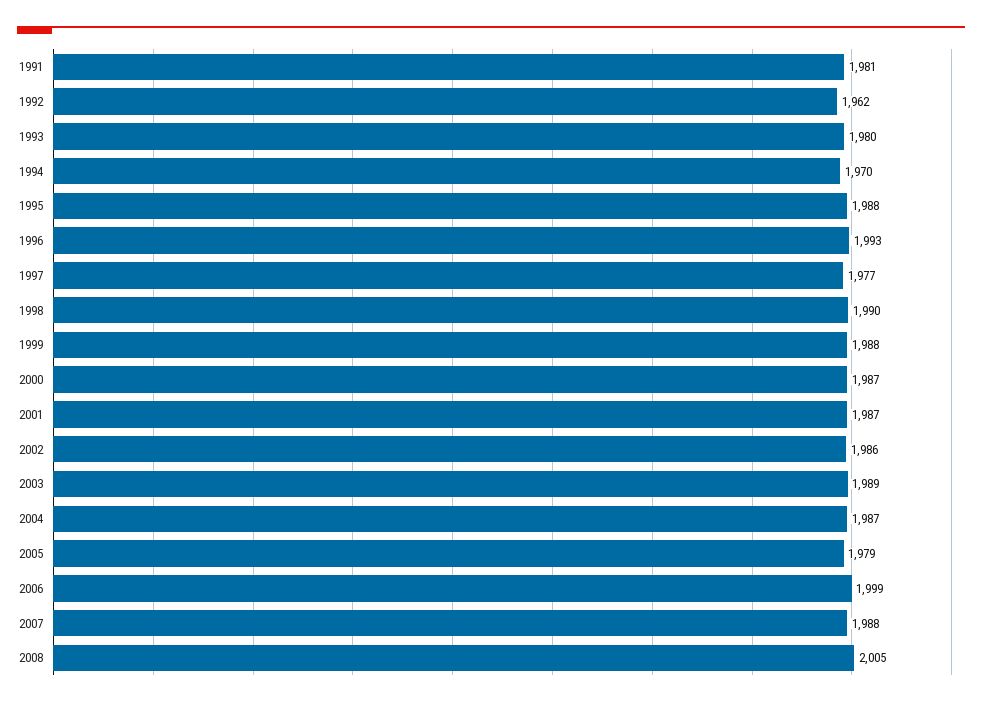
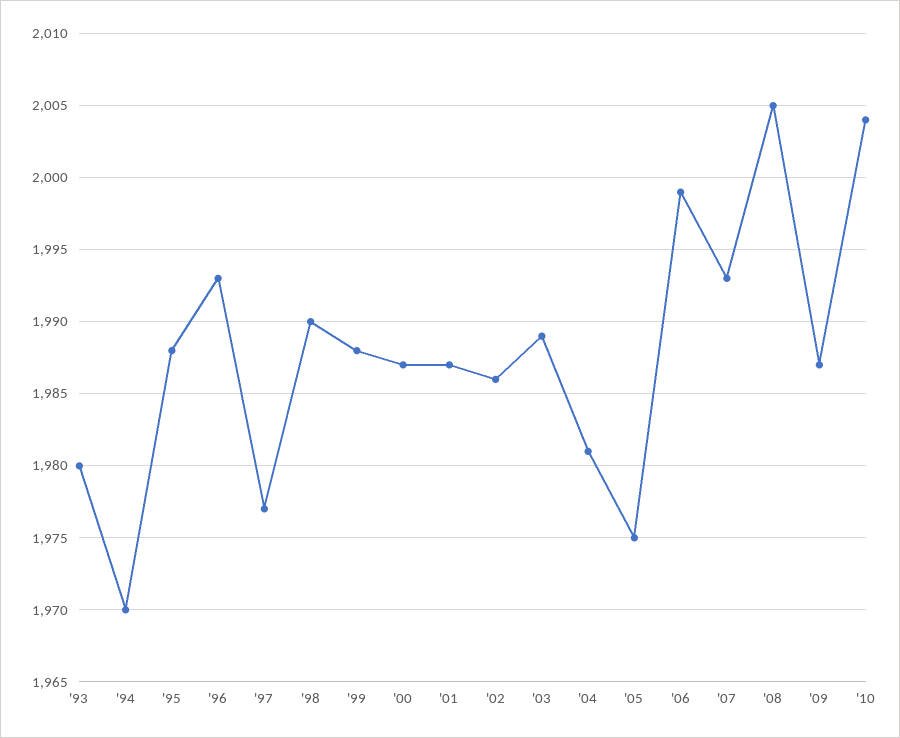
1991: 1981 -> none
1992: 1962 -> none
2004: 1987 -> 1981
2005: 1979 -> 1975
2007: 1988 -> 1993
'09: none -> 1987
'10: none -> 2004

